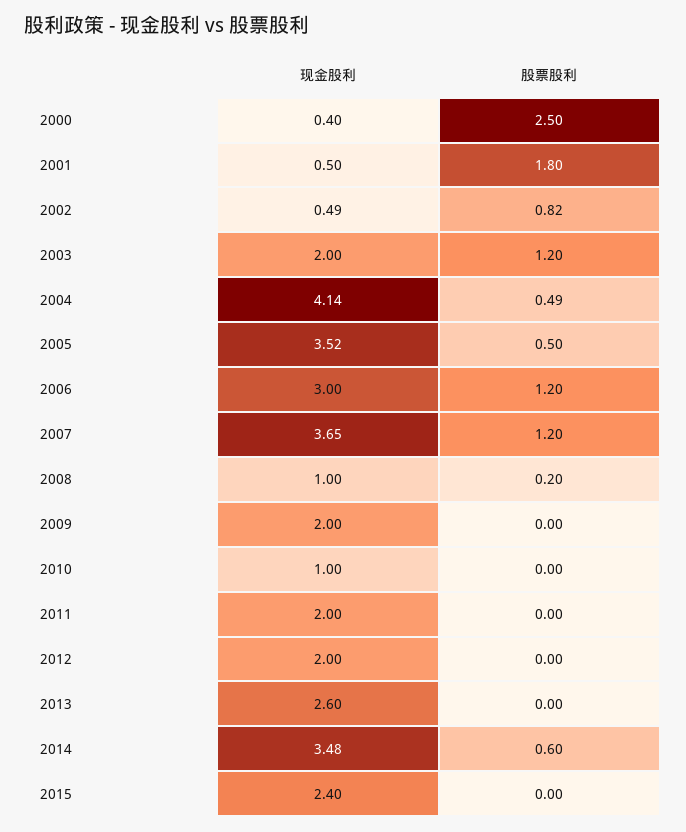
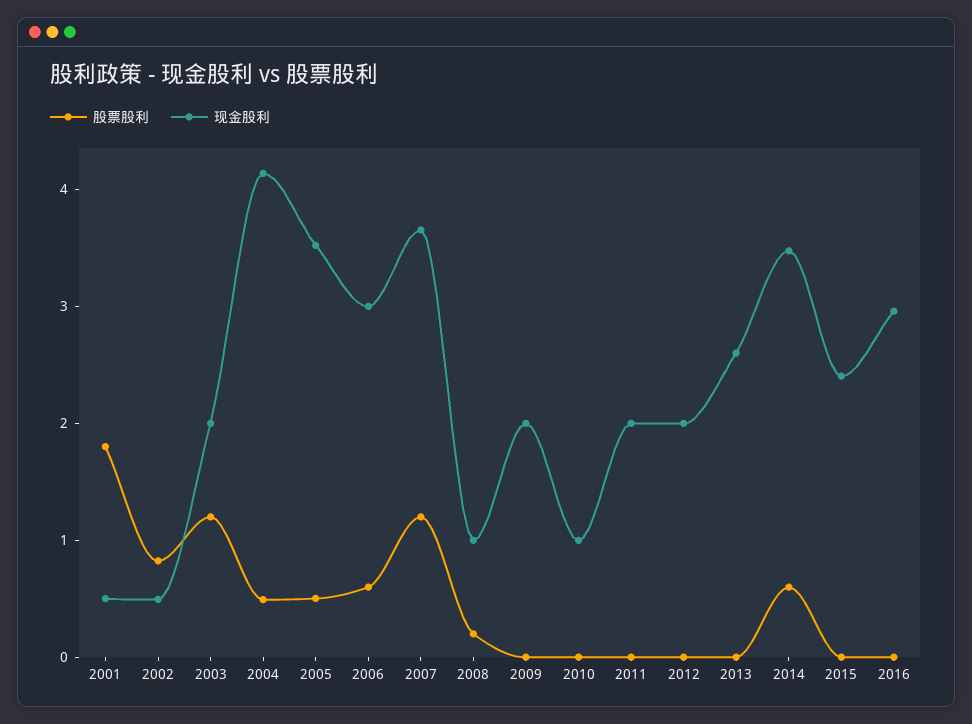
现金股利, 2000: 0.4 -> none
股票股利, 2000: 2.5 -> none
股票股利, 2006: 1.2 -> 0.6
股票股利, 2016: none -> 0
现金股利, 2016: none -> 3

